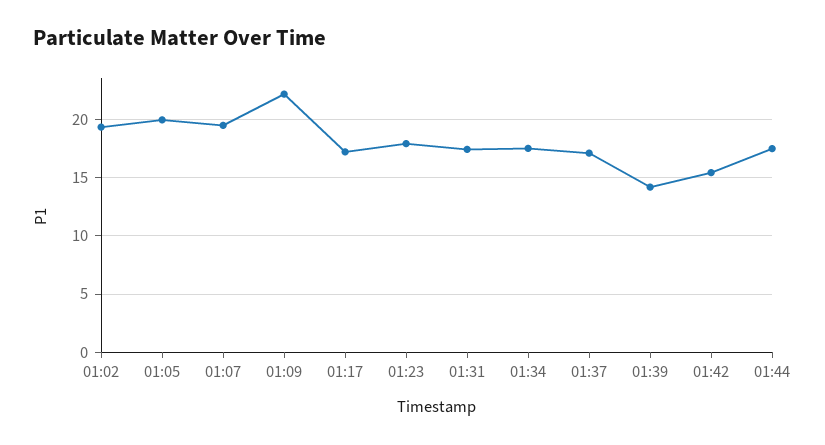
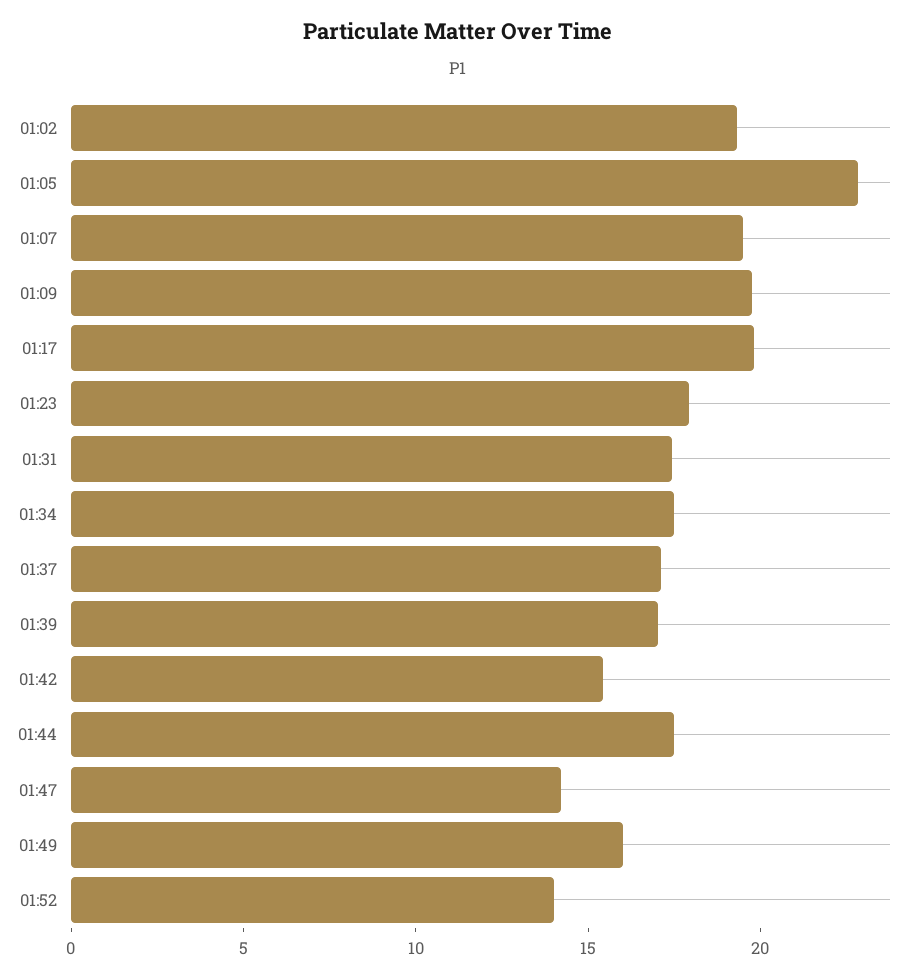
01:05: 20 -> 23
01:09: 22 -> 20
01:17: 17 -> 20
01:39: 14 -> 17
01:47: none -> 14
01:49: none -> 16
01:52: none -> 14

